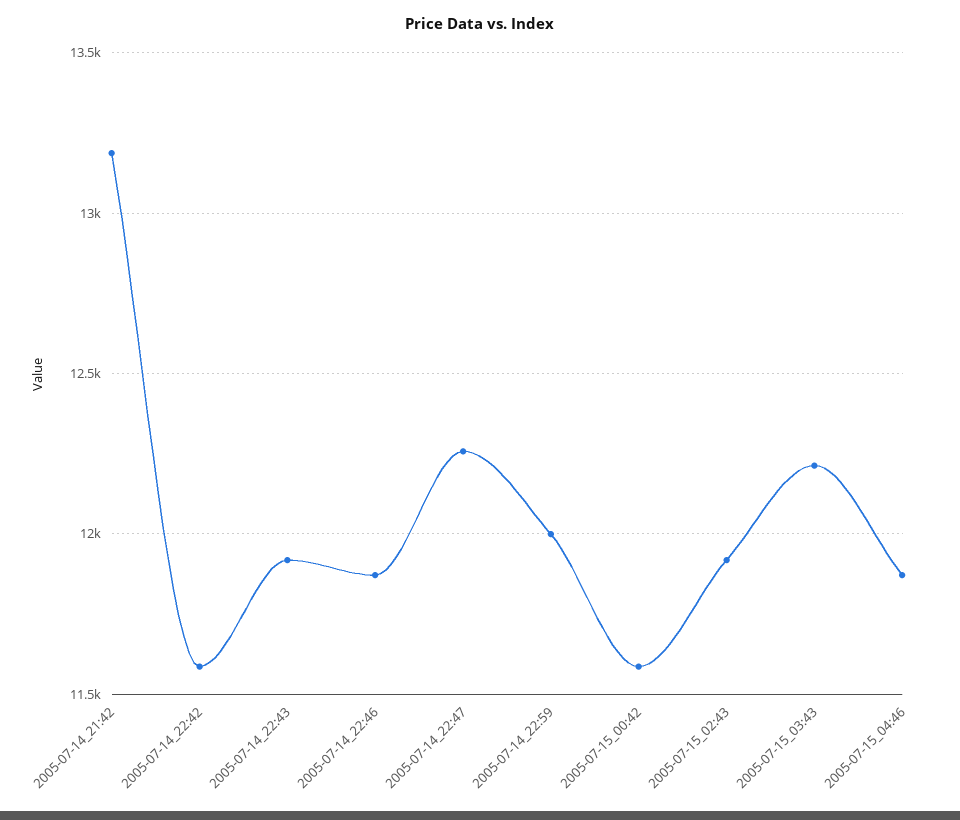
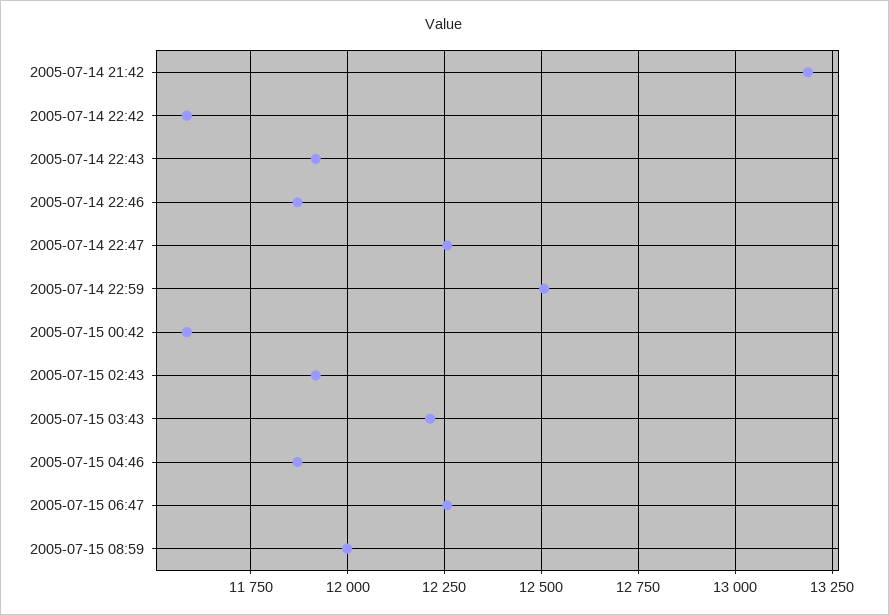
2005-07-14_22:59: 12000 -> 12500
2005-07-15 06:47: none -> 12250
2005-07-15 08:59: none -> 12000

